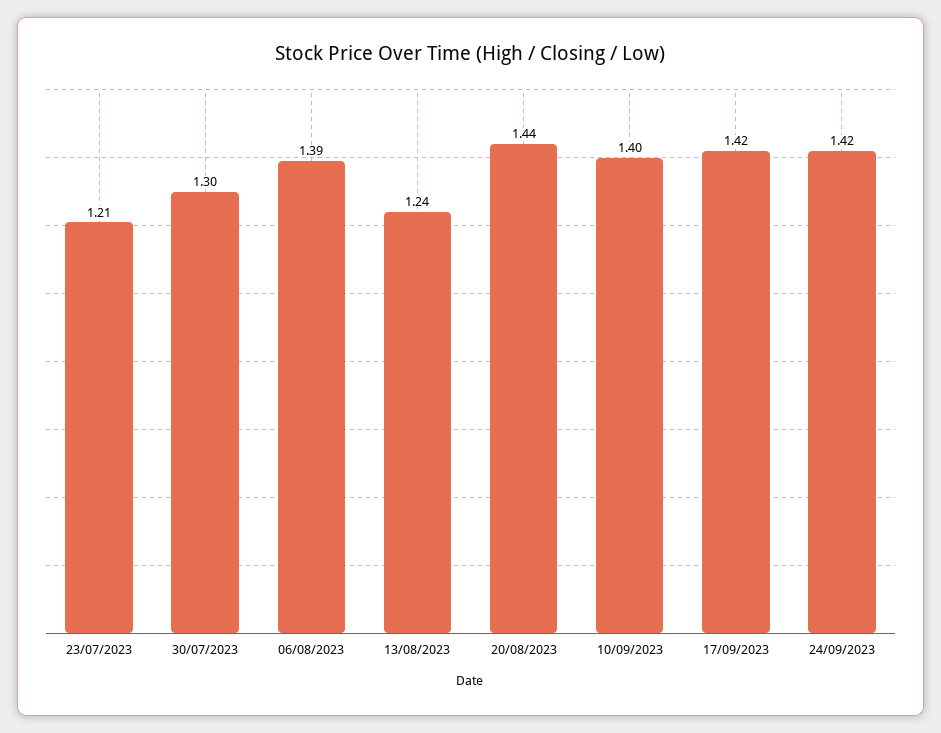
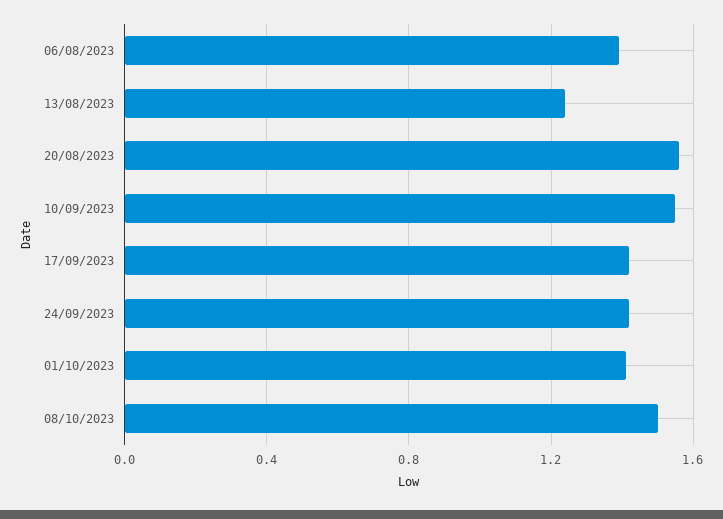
23/07/2023: 1.21 -> none
30/07/2023: 1.3 -> none
20/08/2023: 1.44 -> 1.55
10/09/2023: 1.4 -> 1.55
01/10/2023: none -> 1.4
08/10/2023: none -> 1.5

